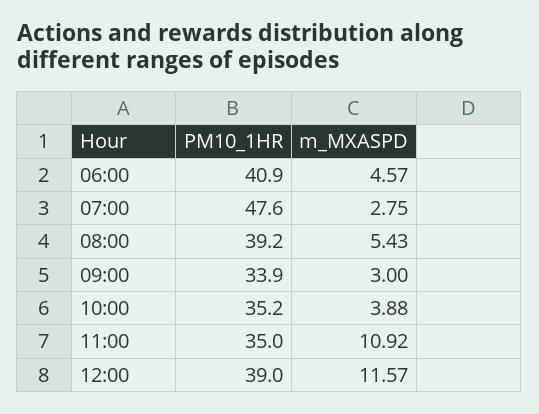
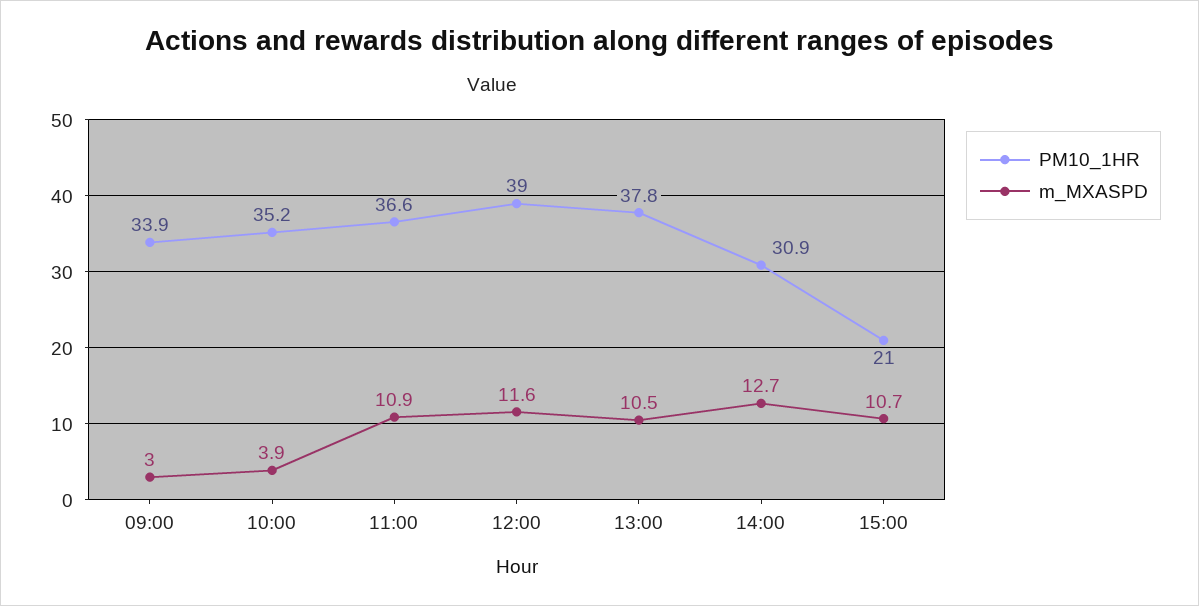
PM10_1HR, 06:00: 40.9 -> none
m_MXASPD, 06:00: 4.57 -> none
PM10_1HR, 07:00: 47.6 -> none
m_MXASPD, 07:00: 2.75 -> none
PM10_1HR, 08:00: 39.2 -> none
m_MXASPD, 08:00: 5.43 -> none
PM10_1HR, 11:00: 35 -> 36.6
PM10_1HR, 13:00: none -> 37.8
m_MXASPD, 13:00: none -> 10.5
PM10_1HR, 14:00: none -> 30.9
m_MXASPD, 14:00: none -> 12.7
PM10_1HR, 15:00: none -> 21
m_MXASPD, 15:00: none -> 10.7

